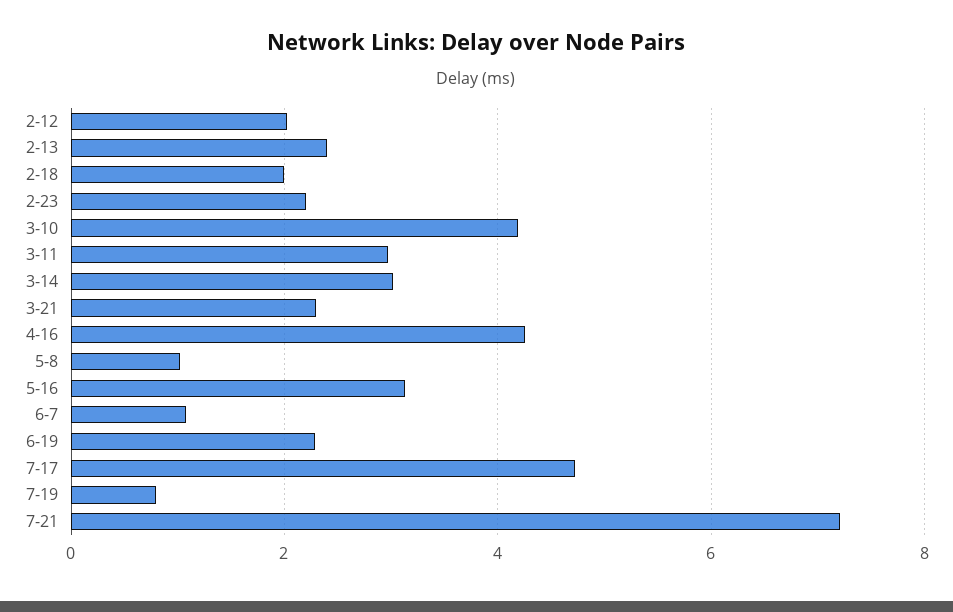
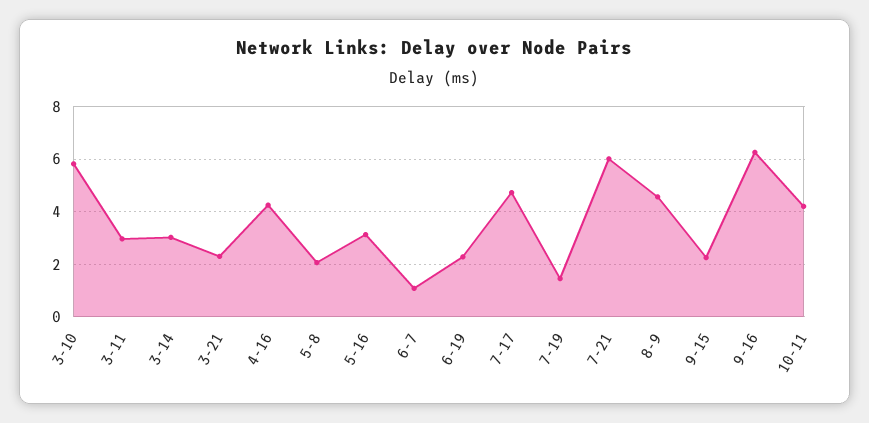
2-12: 2 -> none
2-13: 2.4 -> none
2-18: 2 -> none
2-23: 2.2 -> none
3-10: 4.2 -> 5.75
5-8: 1 -> 2
7-19: 0.8 -> 1.5
7-21: 7.2 -> 6
8-9: none -> 4.5
9-15: none -> 2.25
9-16: none -> 6.25
10-11: none -> 4.25

